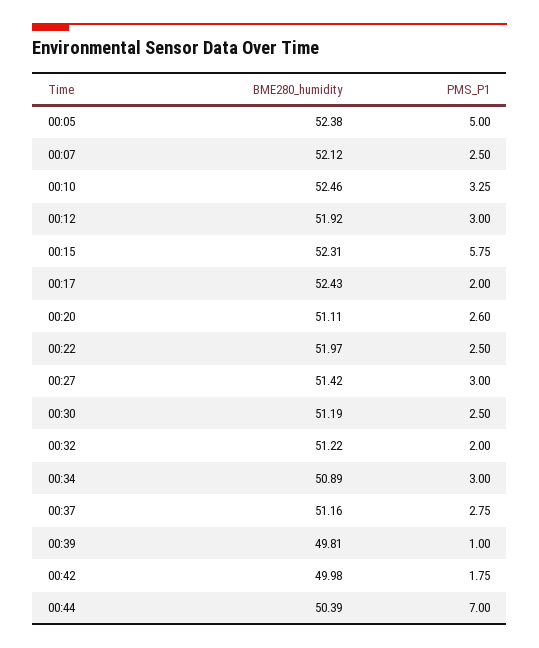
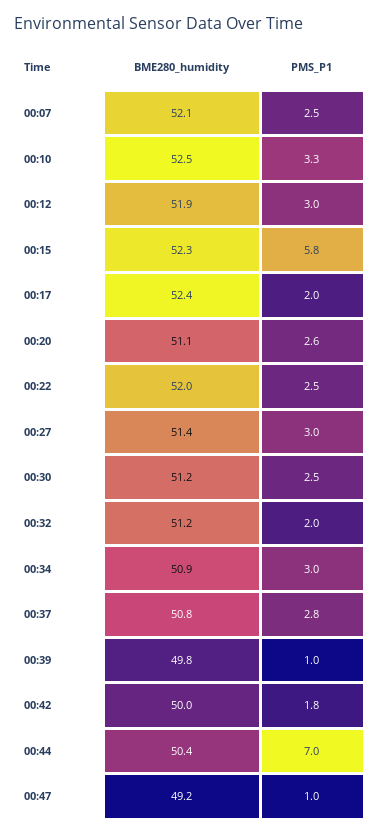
BME280_humidity, 00:05: 52.38 -> none
PMS_P1, 00:05: 5 -> none
BME280_humidity, 00:37: 51.16 -> 50.8
BME280_humidity, 00:47: none -> 49.2
PMS_P1, 00:47: none -> 1

